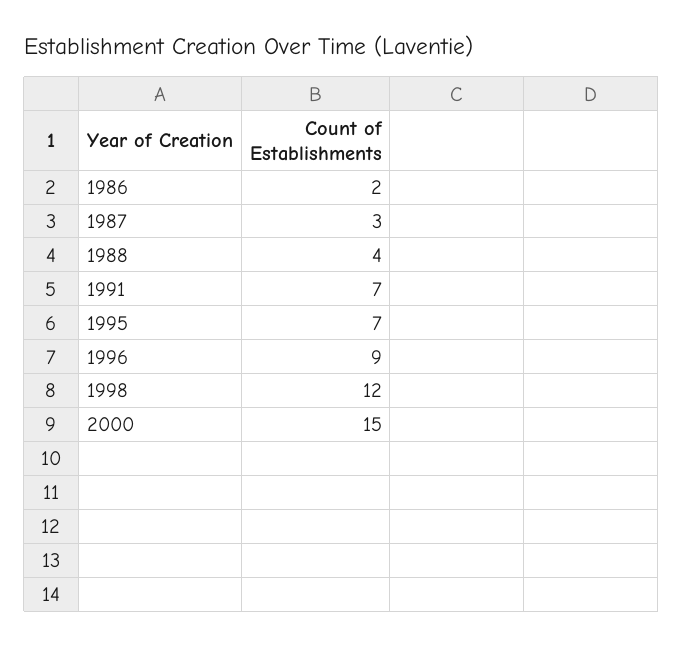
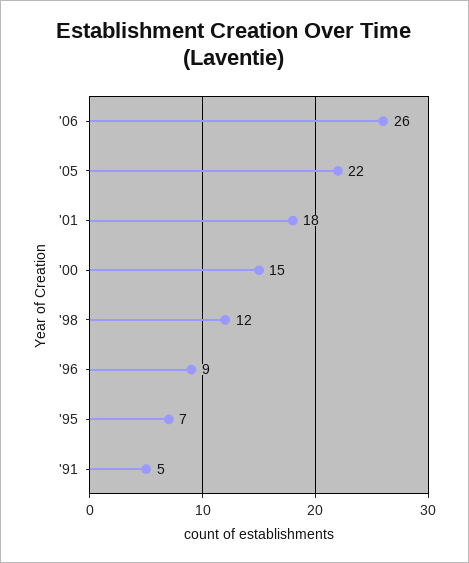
1986: 2 -> none
1987: 3 -> none
1988: 4 -> none
1991: 7 -> 5
'06: none -> 26
'05: none -> 22
'01: none -> 18

